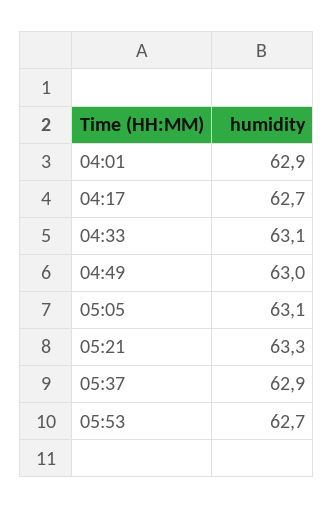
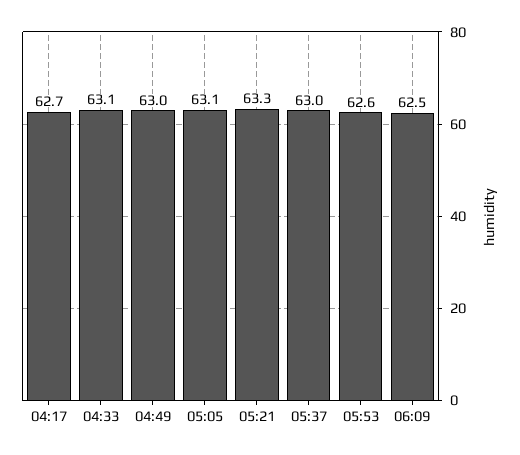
04:01: 62.9 -> none
05:37: 62.9 -> 63
05:53: 62.7 -> 62.6
06:09: none -> 62.5

